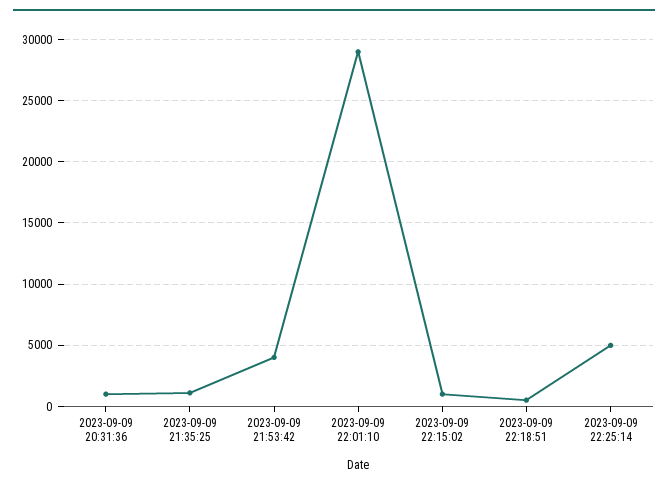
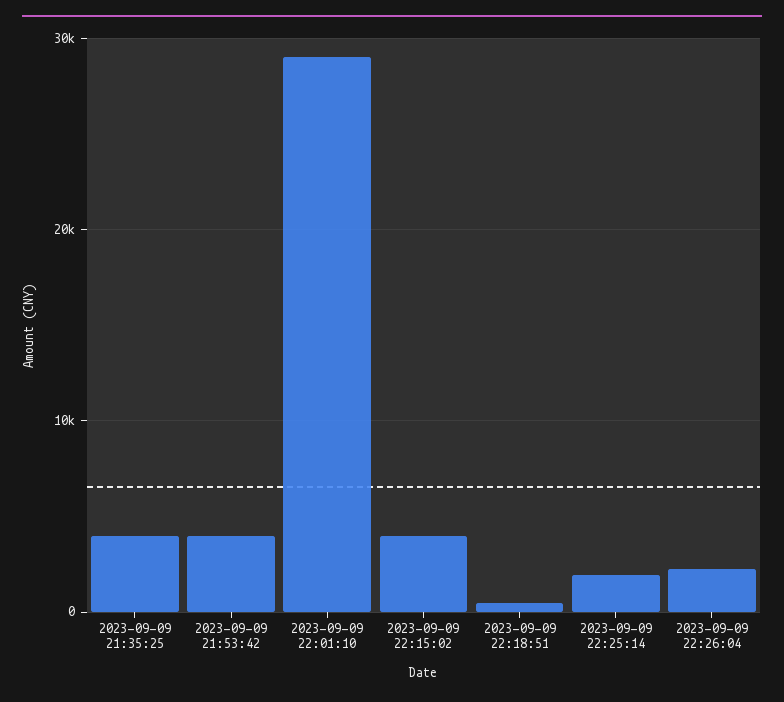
2023-09-09 20:31:36: 1000 -> none
2023-09-09 21:35:25: 1000 -> 4000
2023-09-09 22:15:02: 1000 -> 4000
2023-09-09 22:25:14: 5000 -> 2000
2023-09-09 22:26:04: none -> 2000

